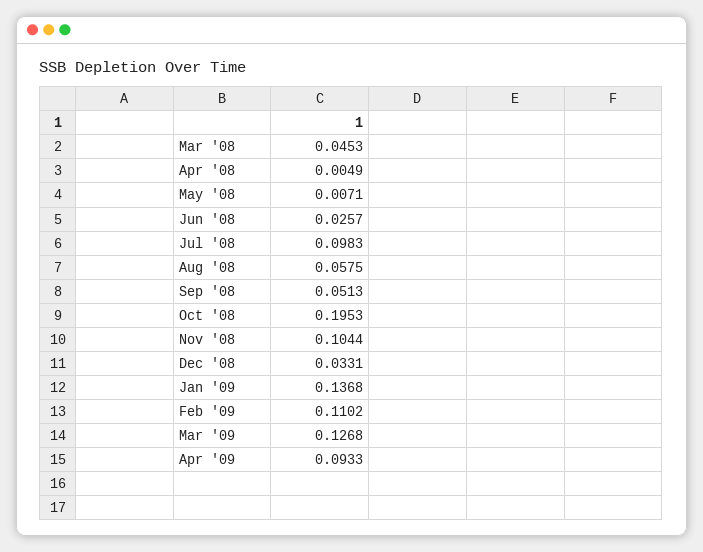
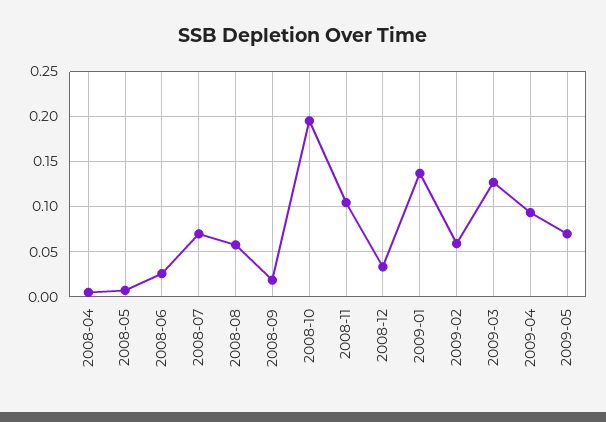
Mar '08: 0.0453 -> none
Jul '08: 0.0983 -> 0.07
Sep '08: 0.0513 -> 0.02
Feb '09: 0.1102 -> 0.06
2009-05: none -> 0.07

